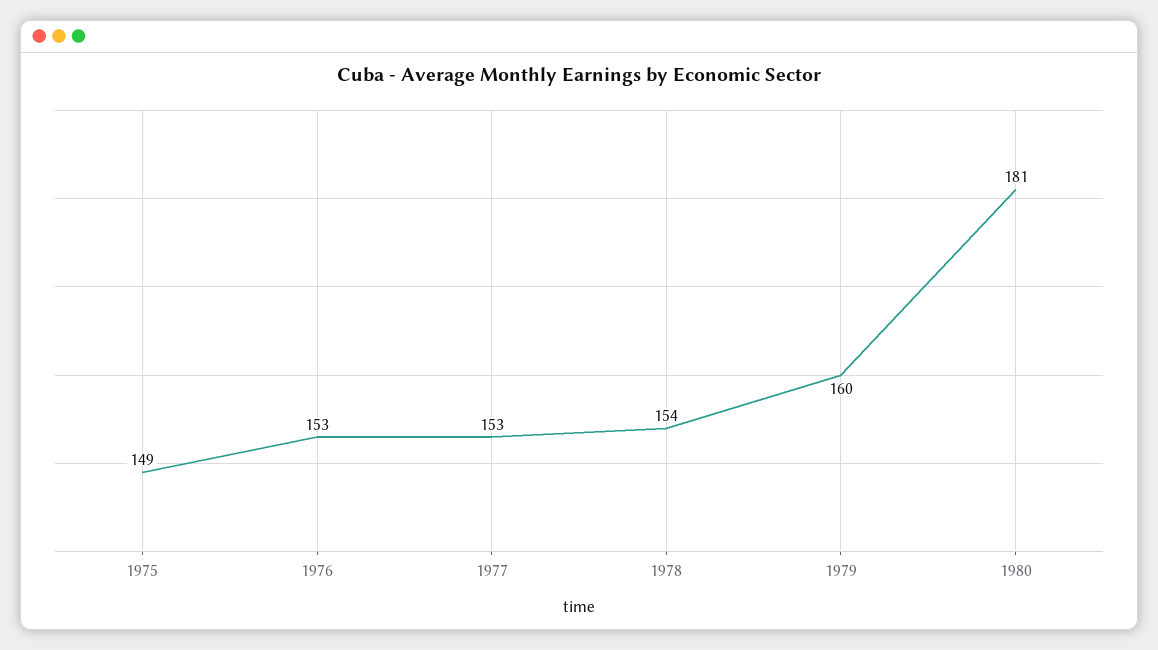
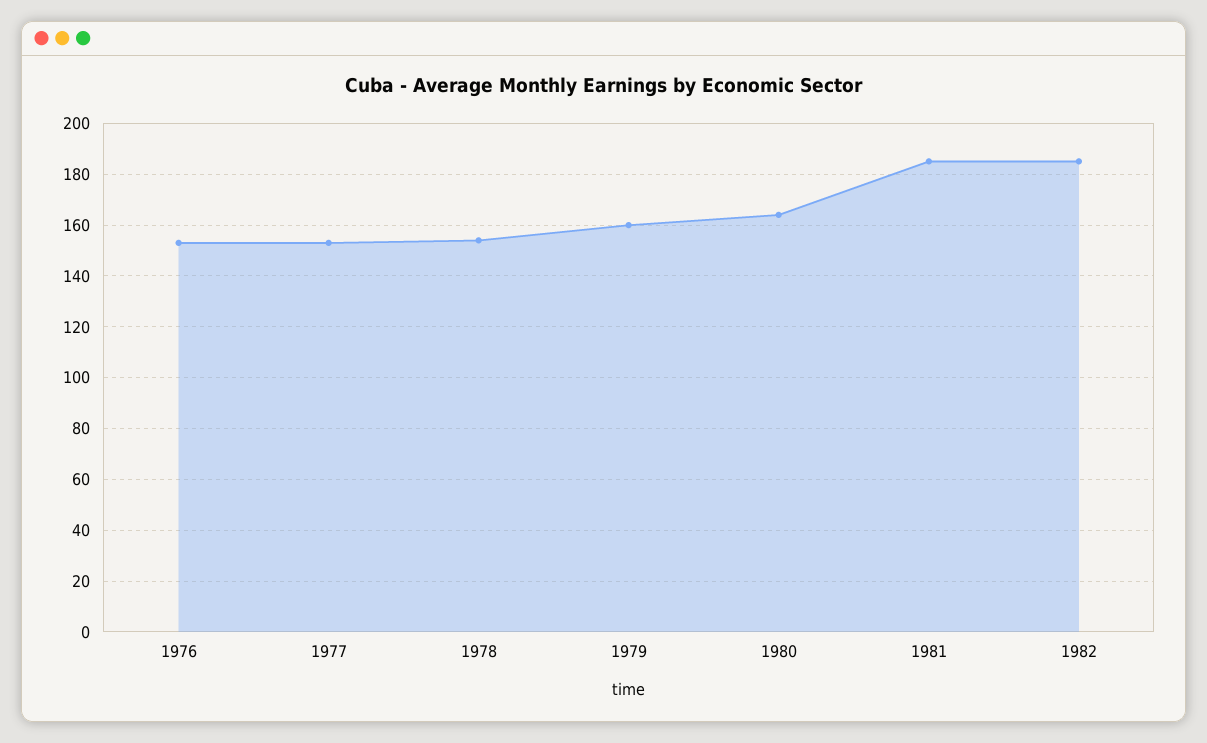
1975: 149 -> none
1980: 181 -> 165
1981: none -> 185
1982: none -> 185

